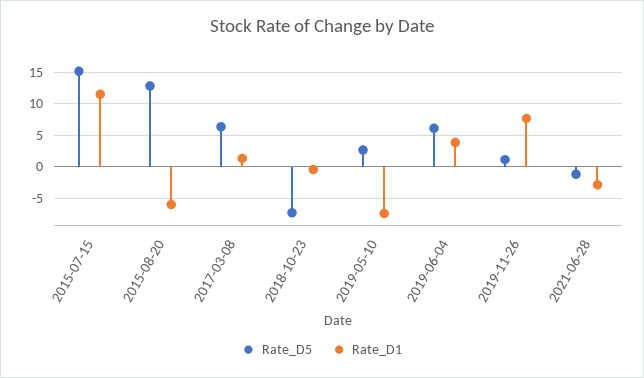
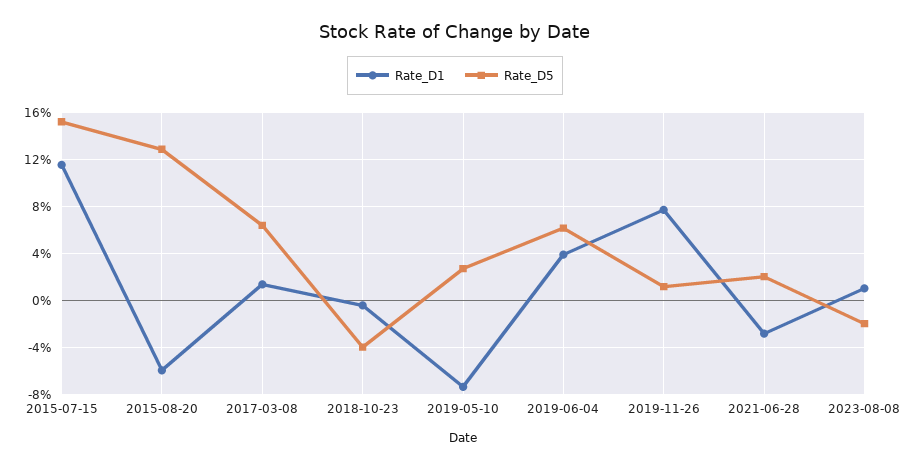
Rate_D5, 2018-10-23: -7 -> -4
Rate_D5, 2021-06-28: -1 -> 2
Rate_D1, 2023-08-08: none -> 1
Rate_D5, 2023-08-08: none -> -2

